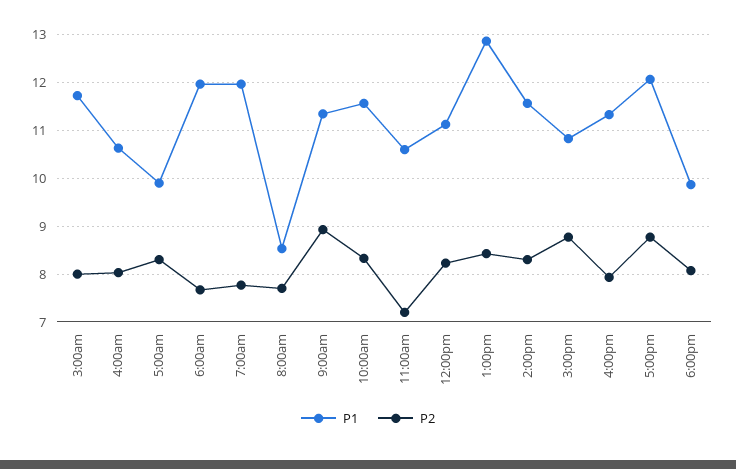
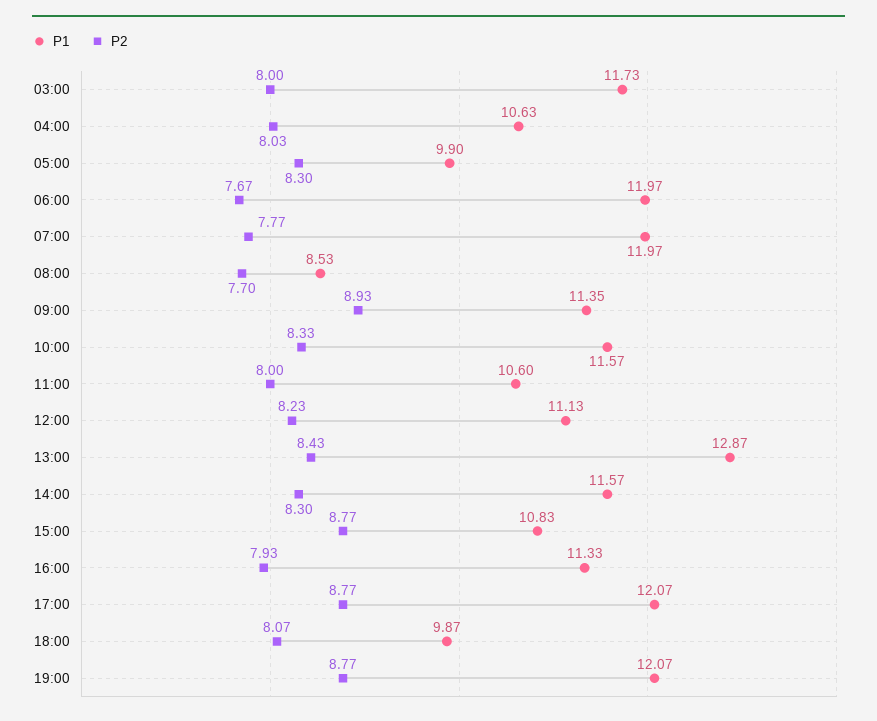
P2, 11:00am: 7.2 -> 8
P1, 19:00: none -> 12.07
P2, 19:00: none -> 8.77

